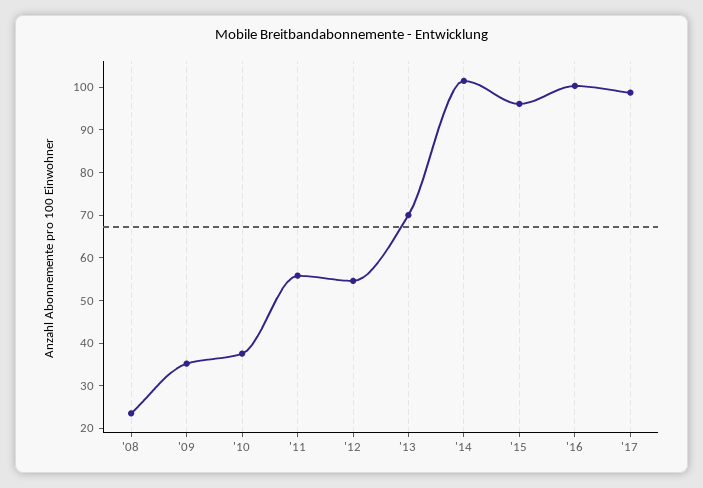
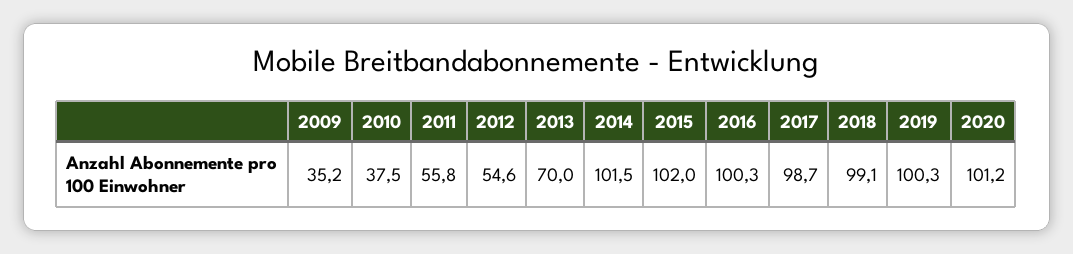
'08: 24 -> none
'15: 96 -> 102
2018: none -> 99.1
2019: none -> 100.3
2020: none -> 101.2

